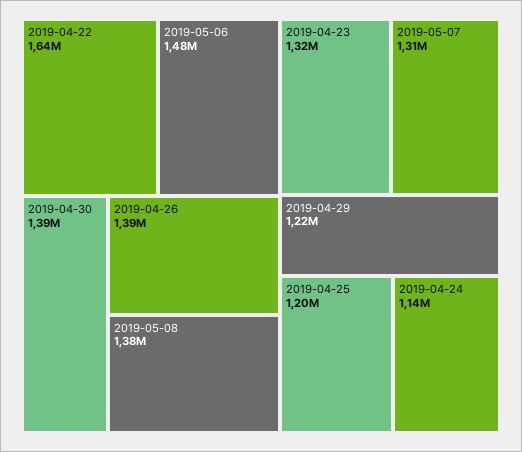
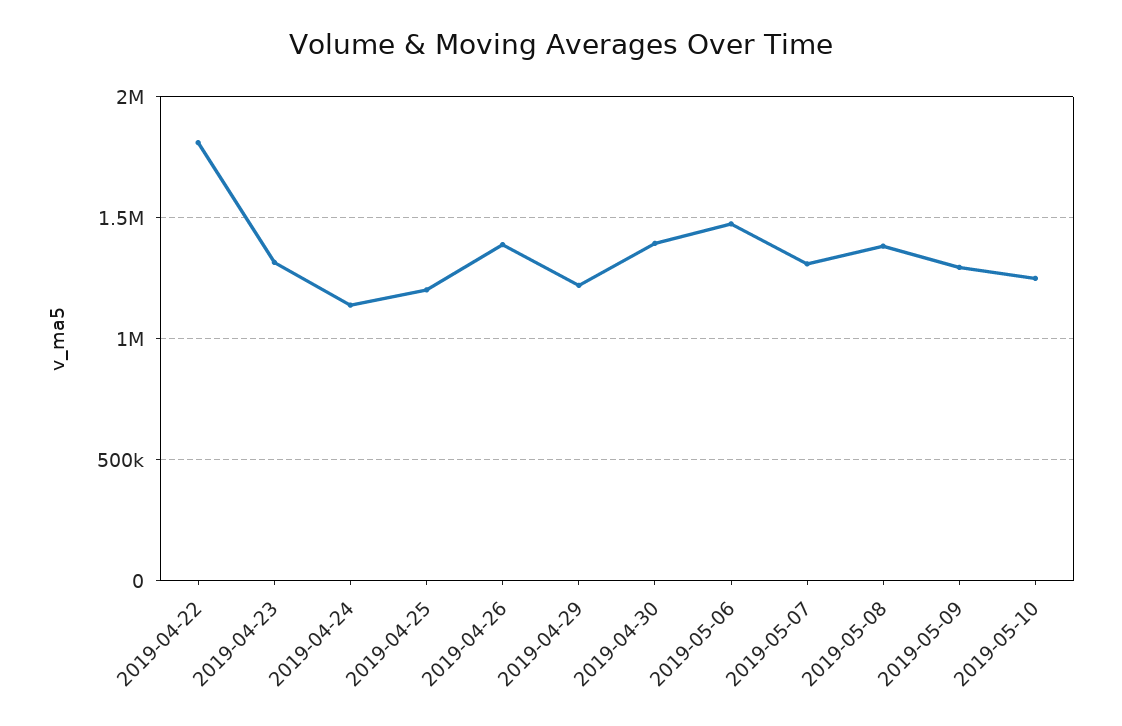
2019-04-22: 1640000 -> 1800000
2019-05-09: none -> 1300000
2019-05-10: none -> 1250000

